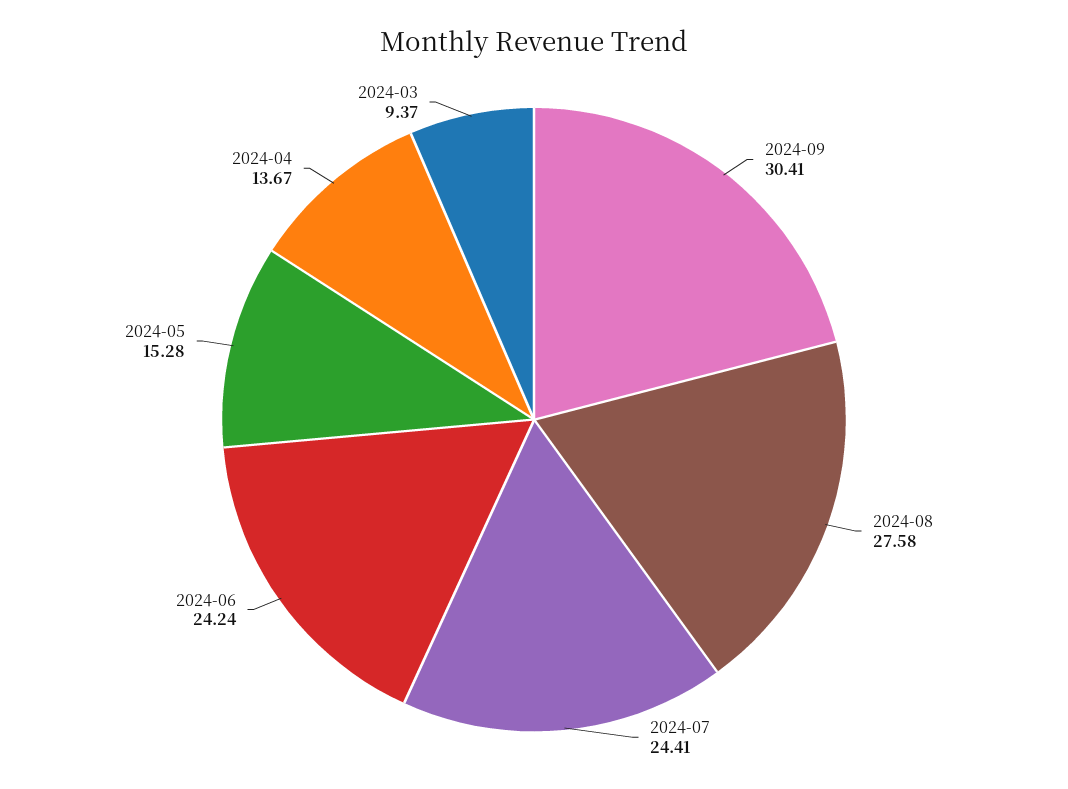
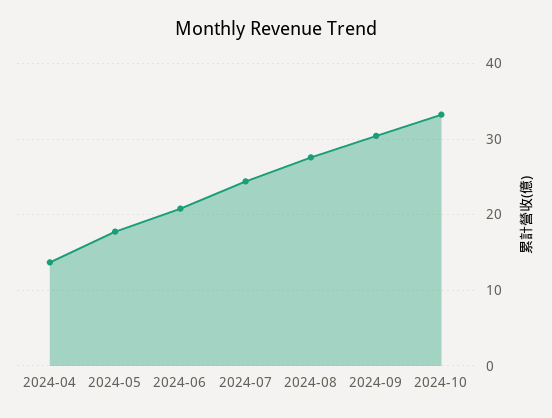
2024-06: 24.24 -> 21
2024-05: 15.28 -> 18
2024-03: 9.37 -> none
2024-10: none -> 33

